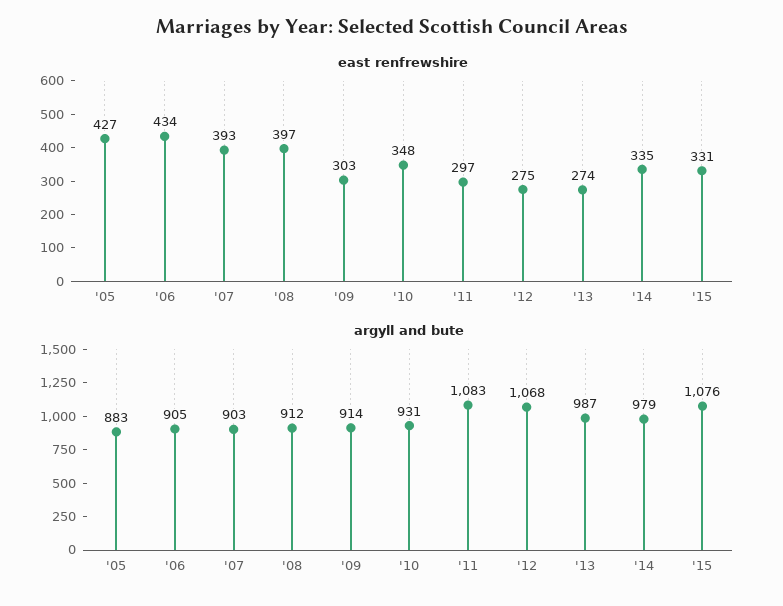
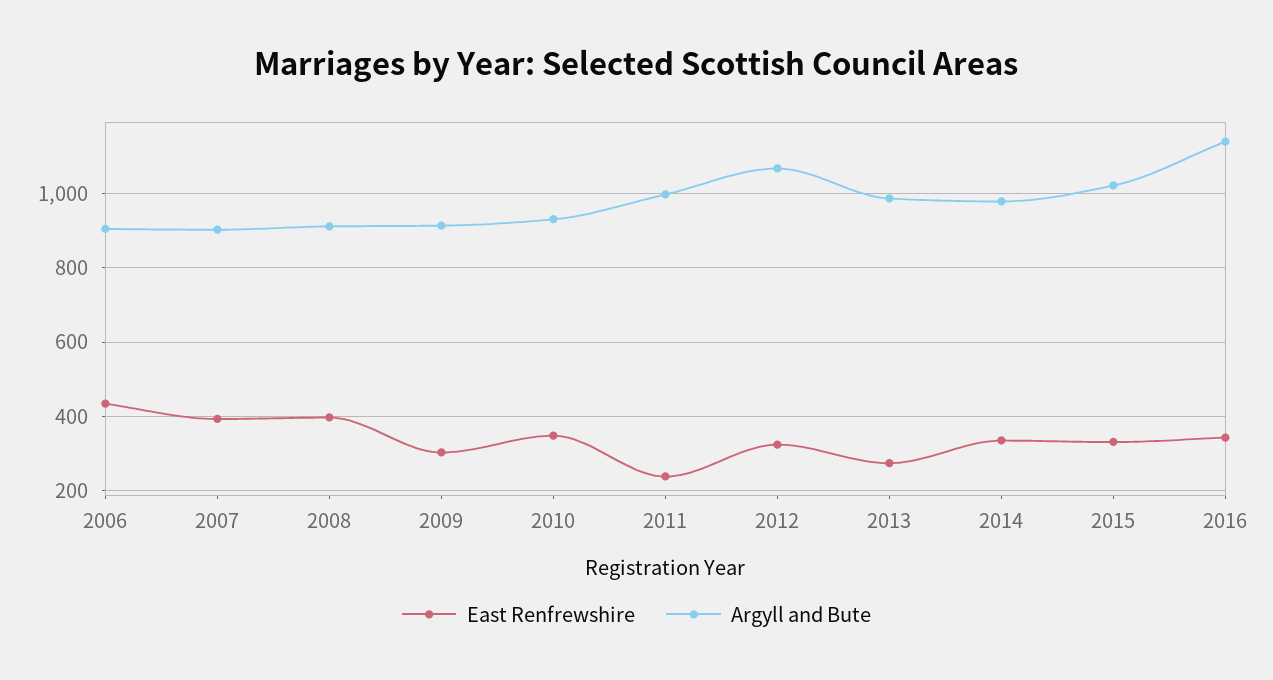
east renfrewshire, '05: 427 -> none
east renfrewshire, '11: 297 -> 240
east renfrewshire, '12: 275 -> 320
argyll and bute, '05: 883 -> none
argyll and bute, '11: 1083 -> 1000
argyll and bute, '15: 1076 -> 1020
east renfrewshire, 2016: none -> 340
argyll and bute, 2016: none -> 1140

